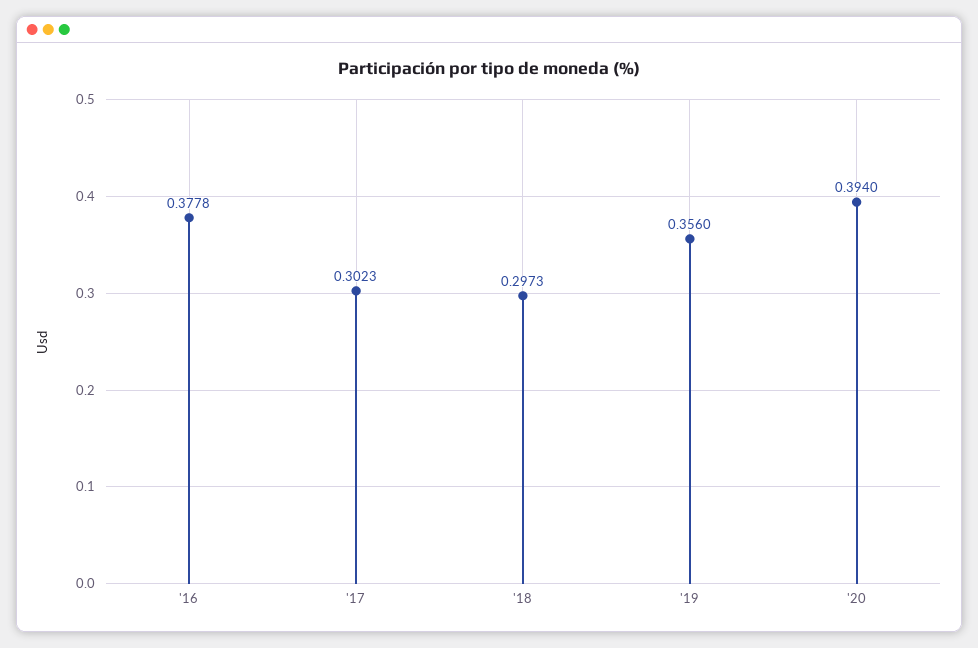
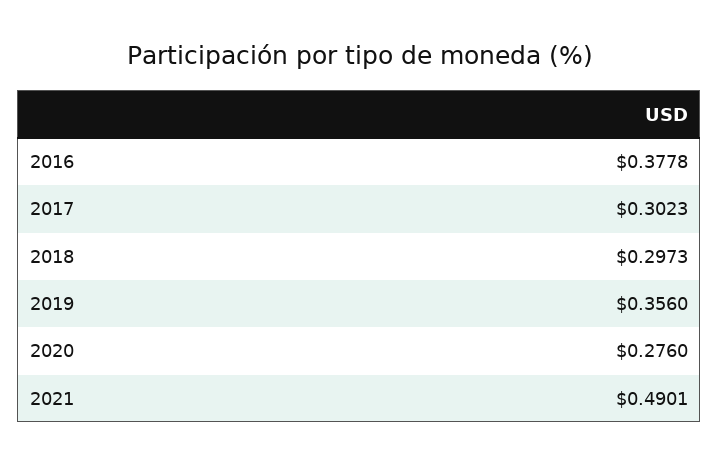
'20: 0.394 -> 0.276
2021: none -> 0.4901

